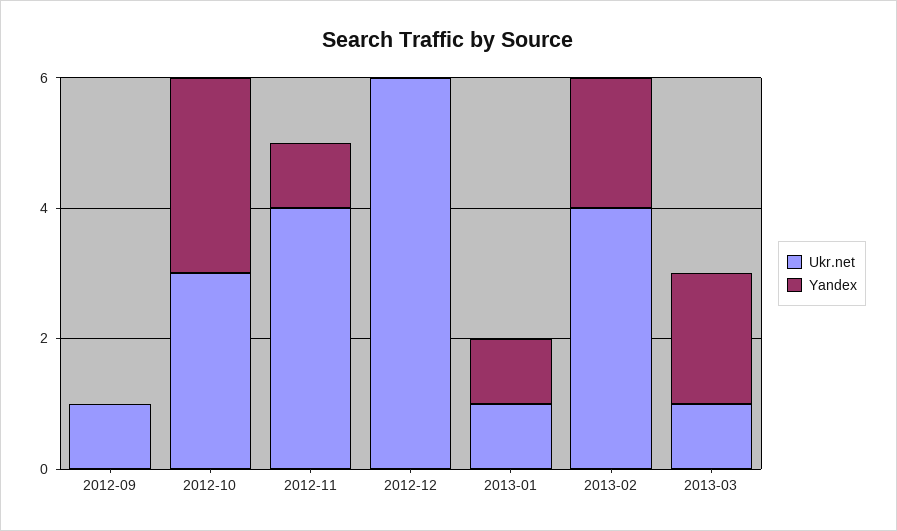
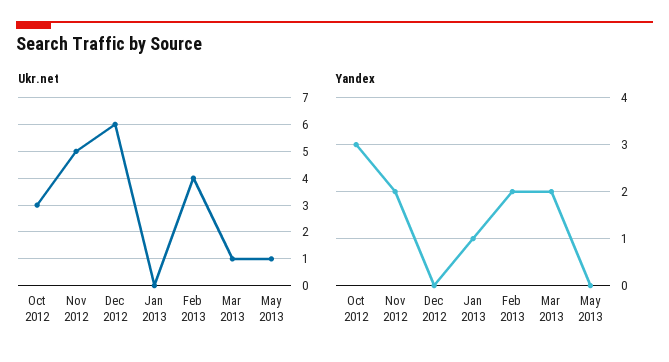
Ukr.net, 2012-09: 1 -> none
Yandex, 2012-09: 0 -> none
Ukr.net, 2012-11: 4 -> 5
Yandex, 2012-11: 1 -> 2
Ukr.net, 2013-01: 1 -> 0
Ukr.net, May 2013: none -> 1
Yandex, May 2013: none -> 0

